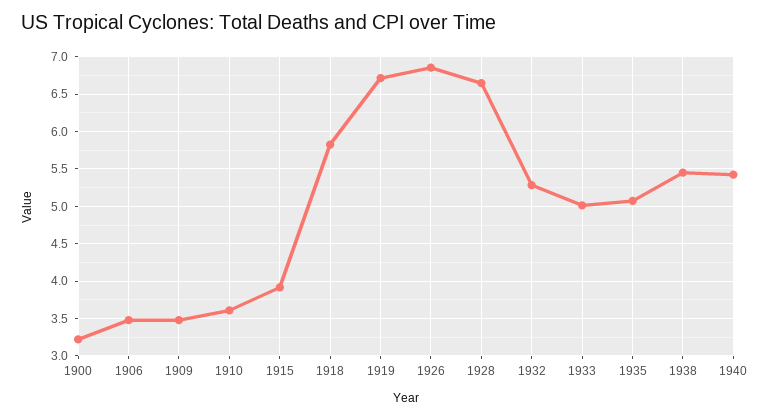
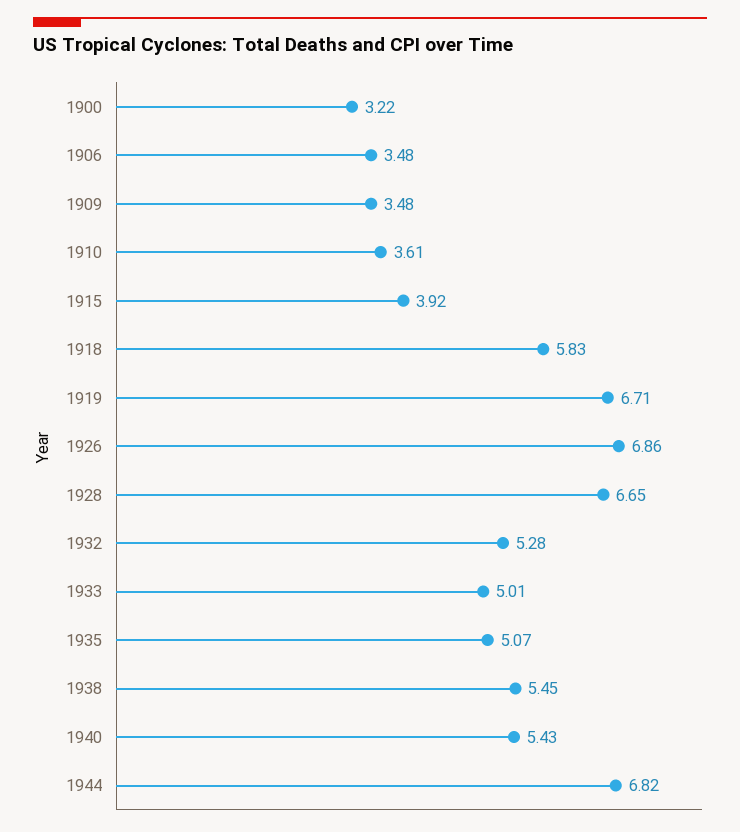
1944: none -> 6.82

